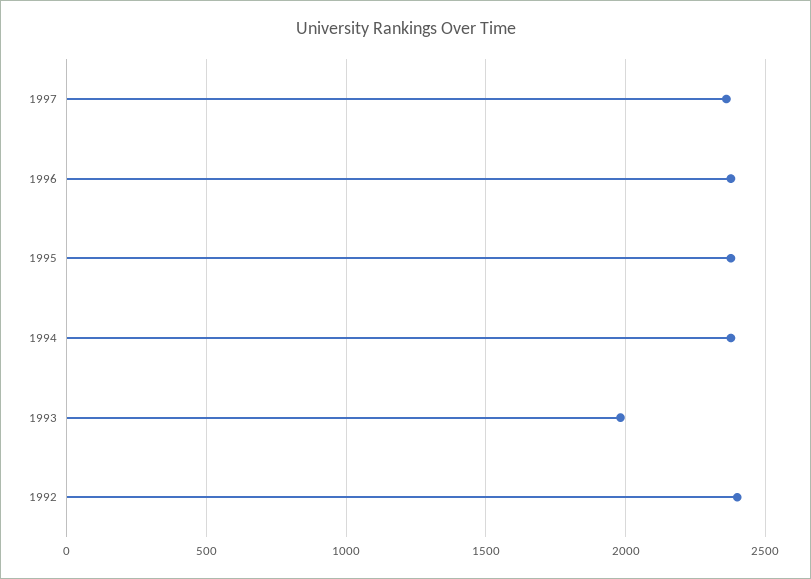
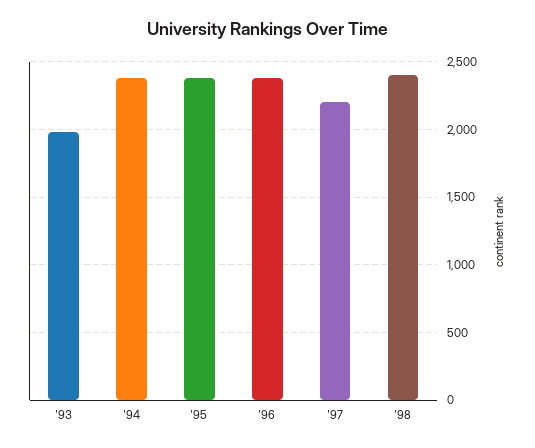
1997: 2350 -> 2200
1992: 2400 -> none
'98: none -> 2400

